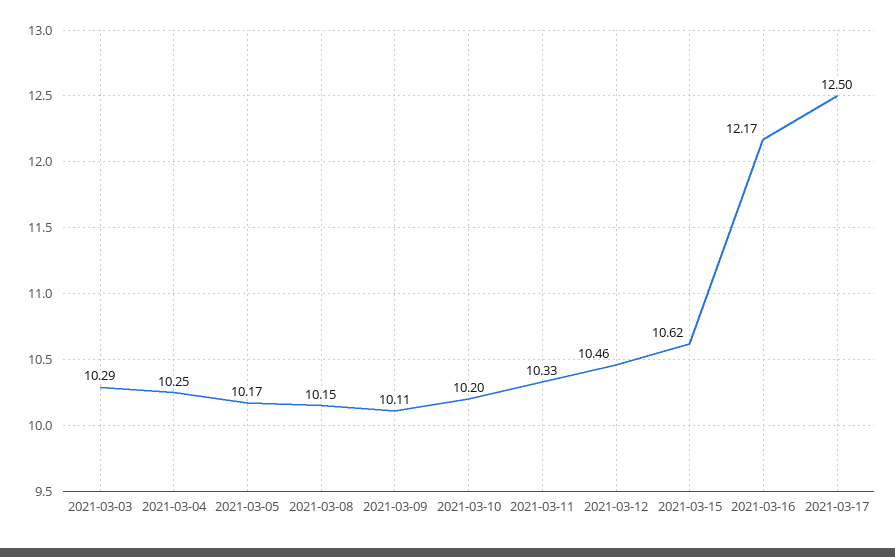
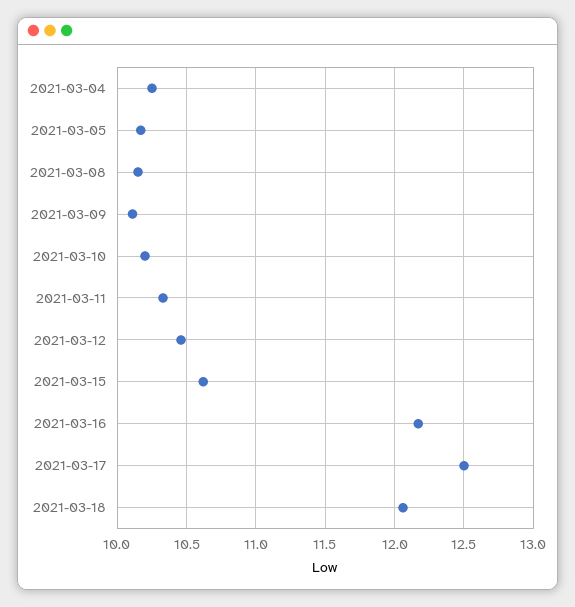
2021-03-03: 10.29 -> none
2021-03-18: none -> 12.05

